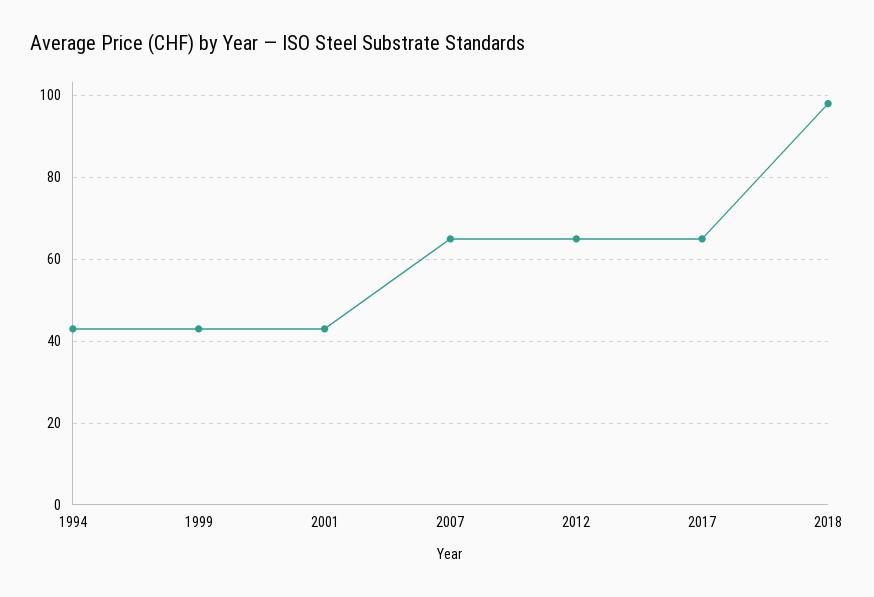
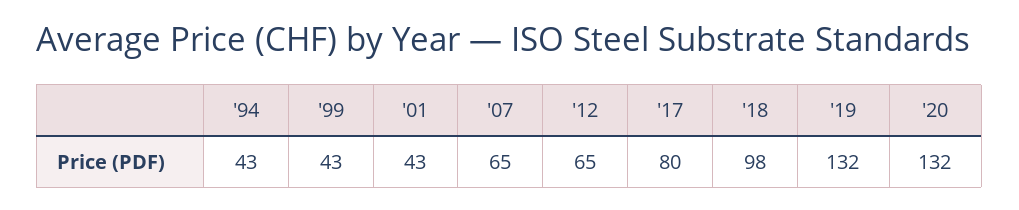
2017: 65 -> 80
'19: none -> 132
'20: none -> 132

